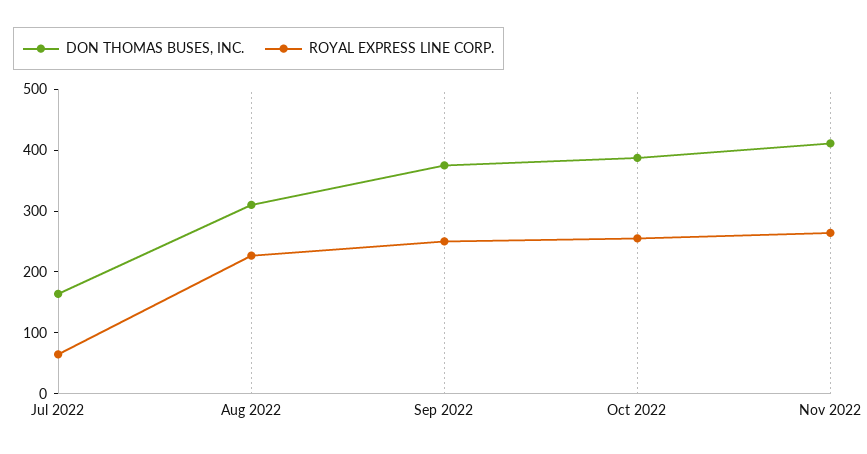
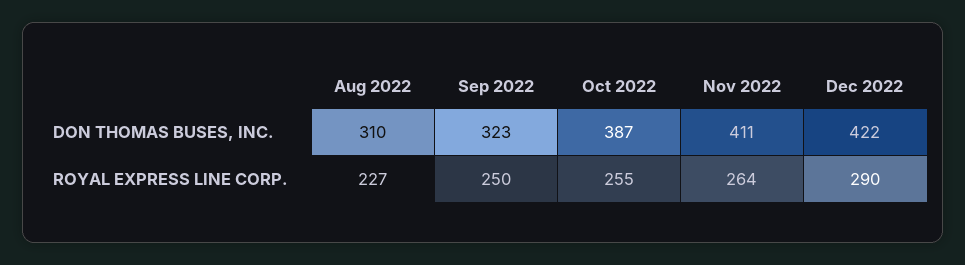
DON THOMAS BUSES, INC., Jul 2022: 160 -> none
ROYAL EXPRESS LINE CORP., Jul 2022: 60 -> none
DON THOMAS BUSES, INC., Sep 2022: 380 -> 323
DON THOMAS BUSES, INC., Dec 2022: none -> 422
ROYAL EXPRESS LINE CORP., Dec 2022: none -> 290

